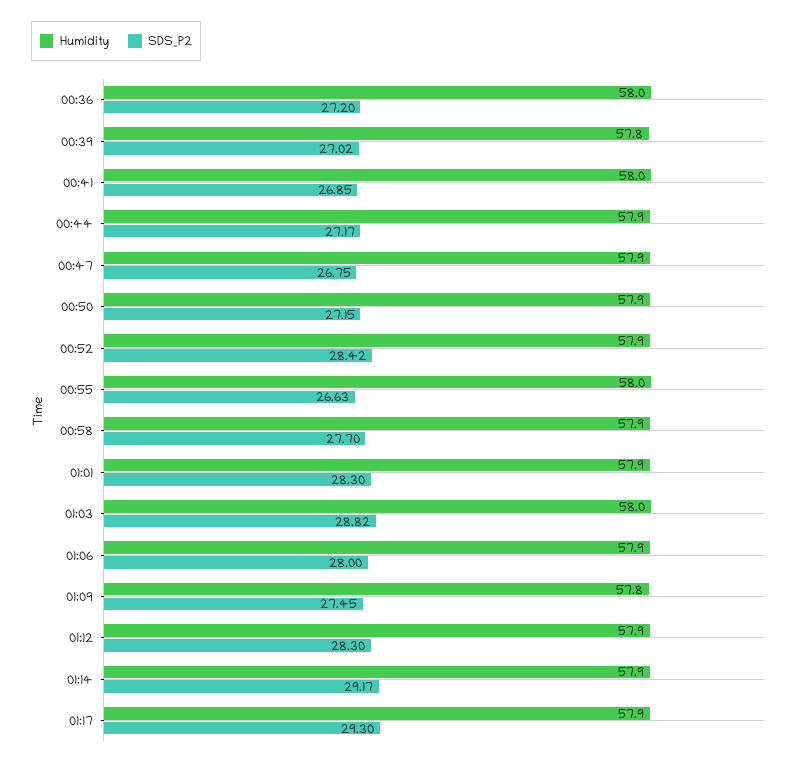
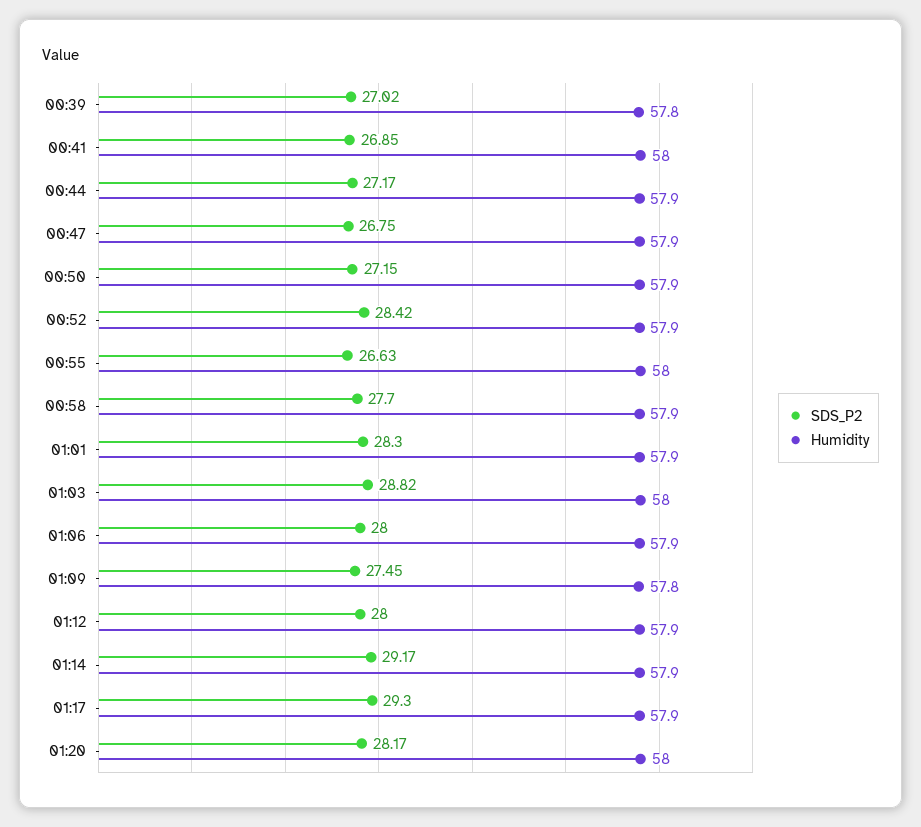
Humidity, 00:36: 58 -> none
SDS_P2, 00:36: 27.2 -> none
SDS_P2, 01:12: 28.3 -> 28
SDS_P2, 01:20: none -> 28.17
Humidity, 01:20: none -> 58

